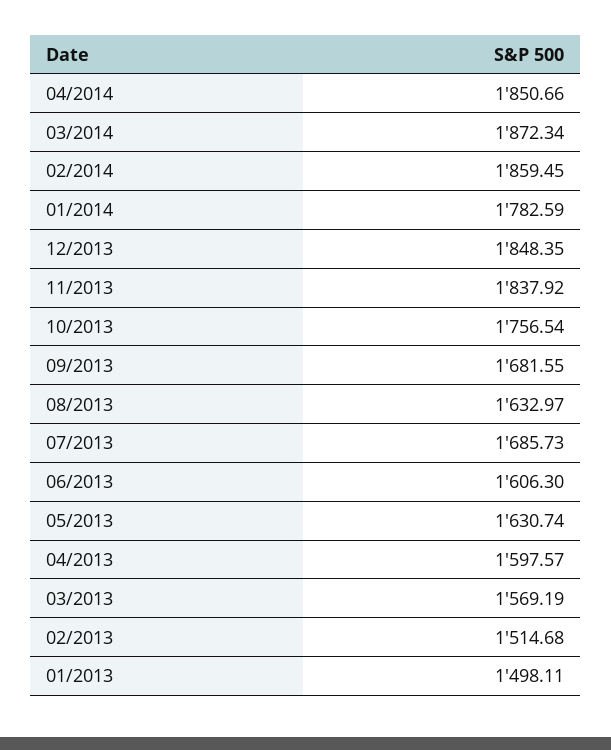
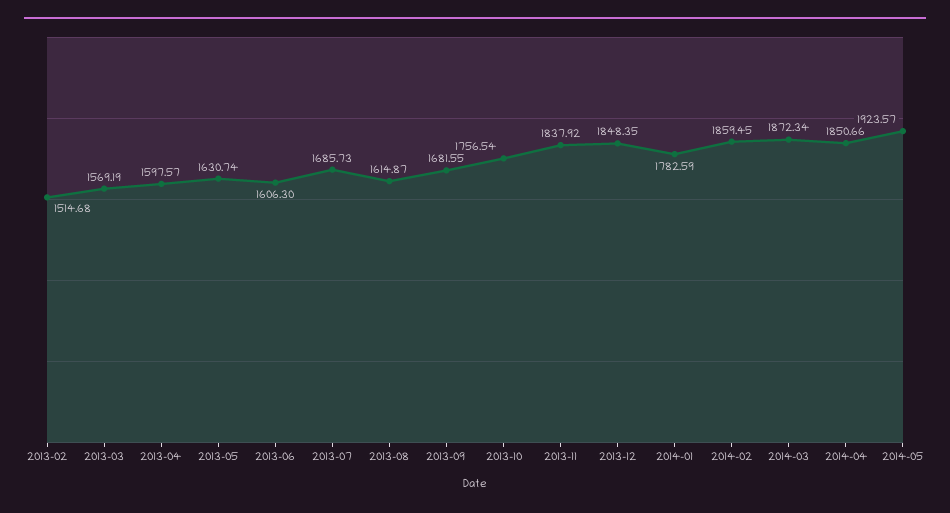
08/2013: 1632.97 -> 1614.87
01/2013: 1498.11 -> none
2014-05: none -> 1923.57

